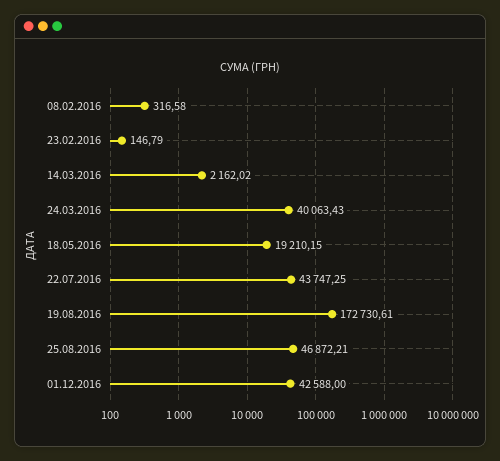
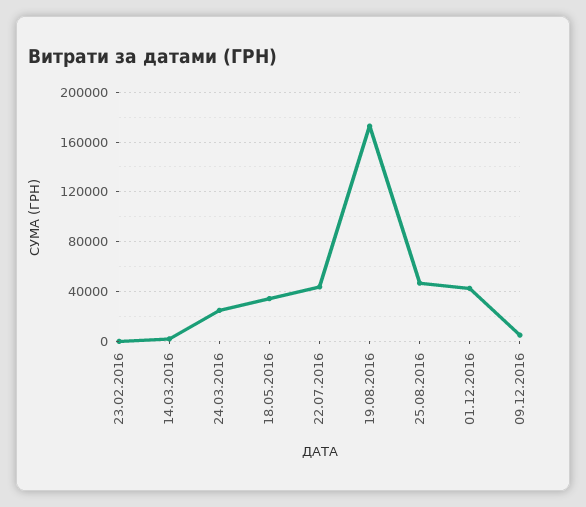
08.02.2016: 316.58 -> none
24.03.2016: 40063.43 -> 25000
18.05.2016: 19210.15 -> 35000
09.12.2016: none -> 5000

